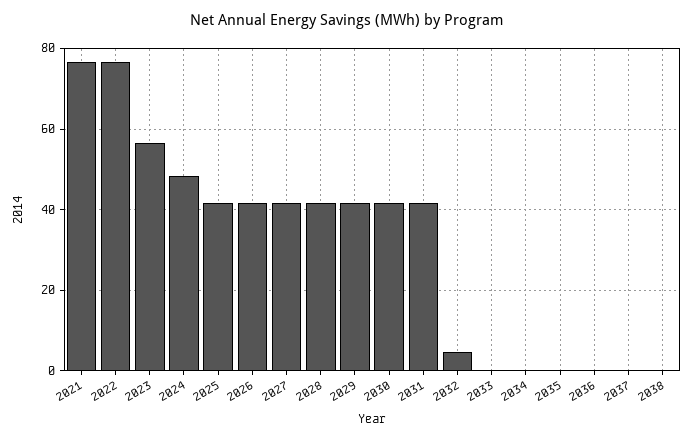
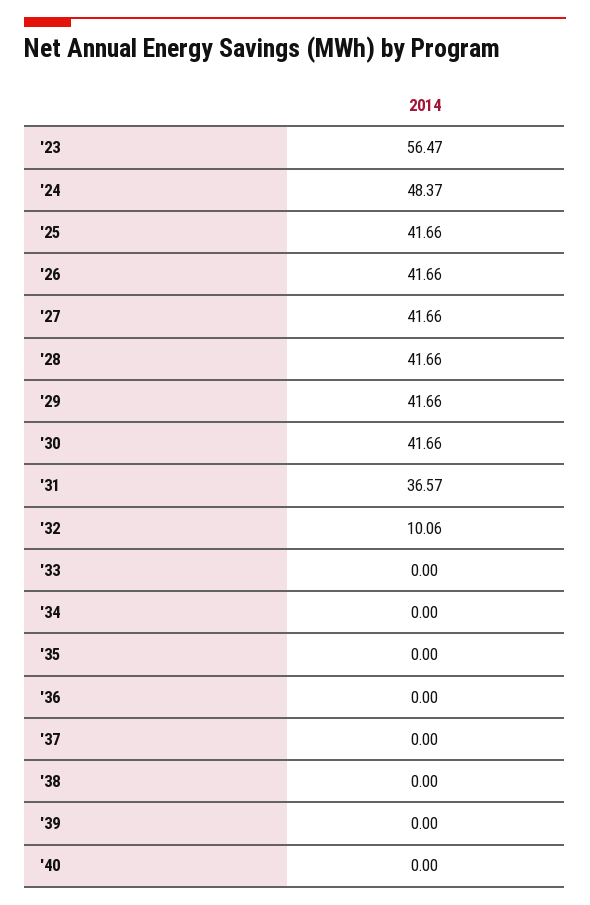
2021: 76 -> none
2022: 76 -> none
2031: 42 -> 36.57
2032: 4 -> 10.06
'39: none -> 0
'40: none -> 0

